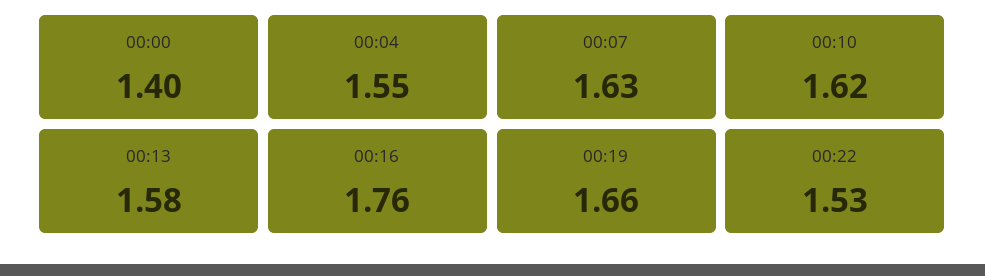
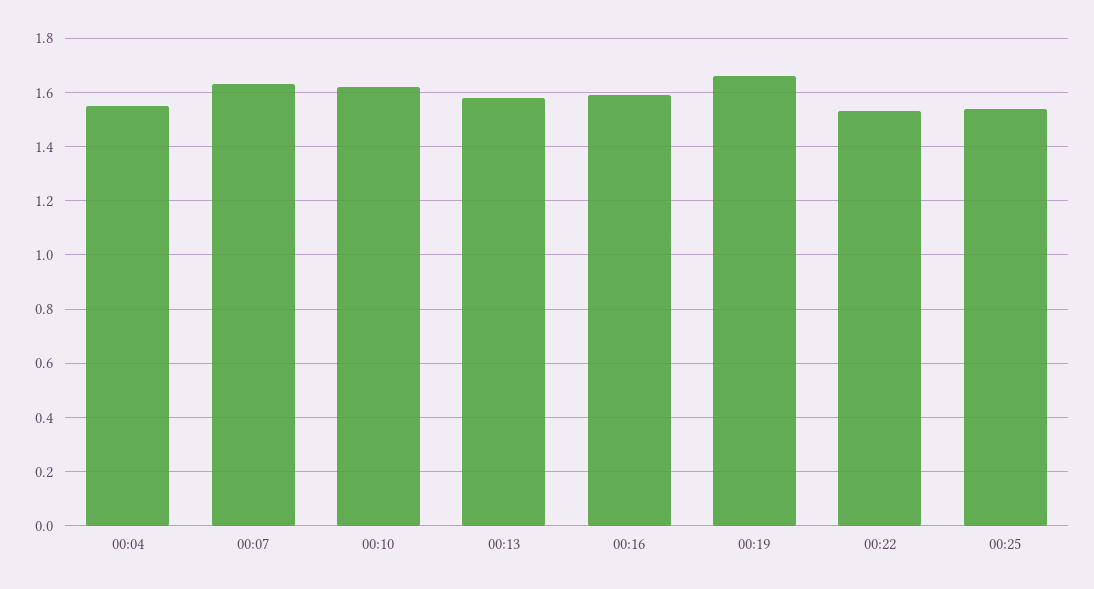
00:00: 1.4 -> none
00:16: 1.76 -> 1.6
00:25: none -> 1.55

